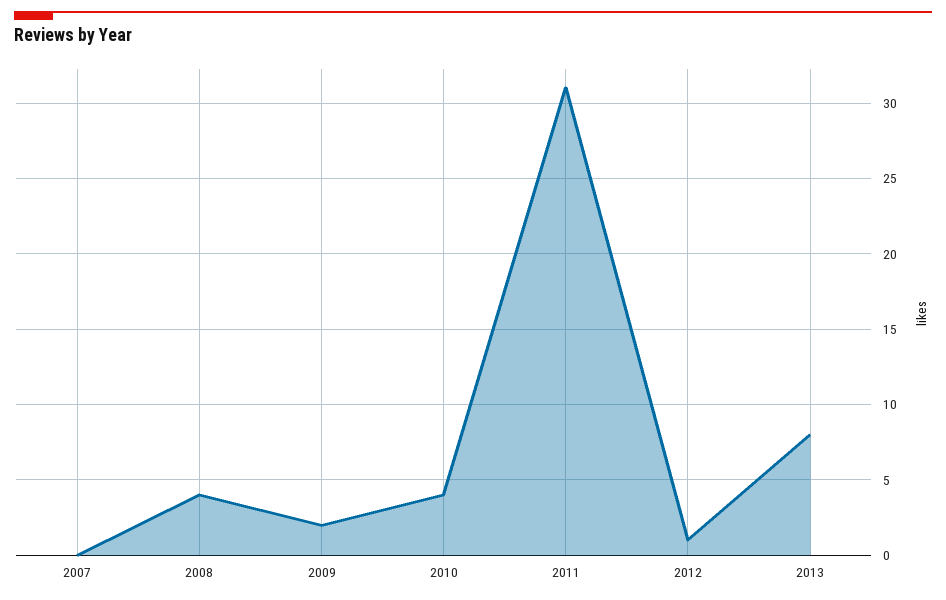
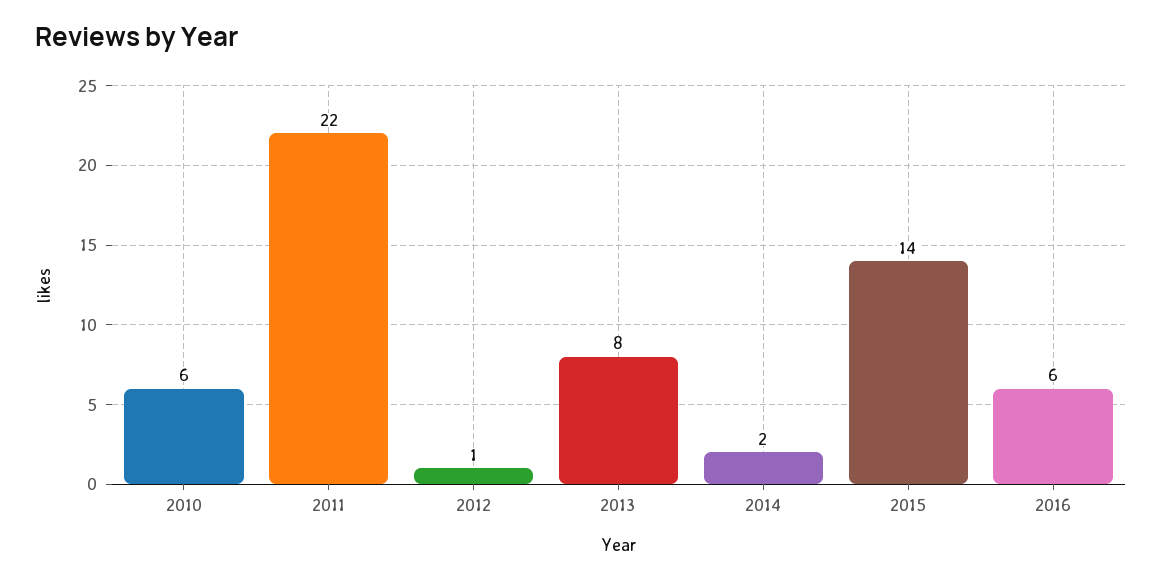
2007: 0 -> none
2008: 4 -> none
2009: 2 -> none
2010: 4 -> 6
2011: 31 -> 22
2014: none -> 2
2015: none -> 14
2016: none -> 6

